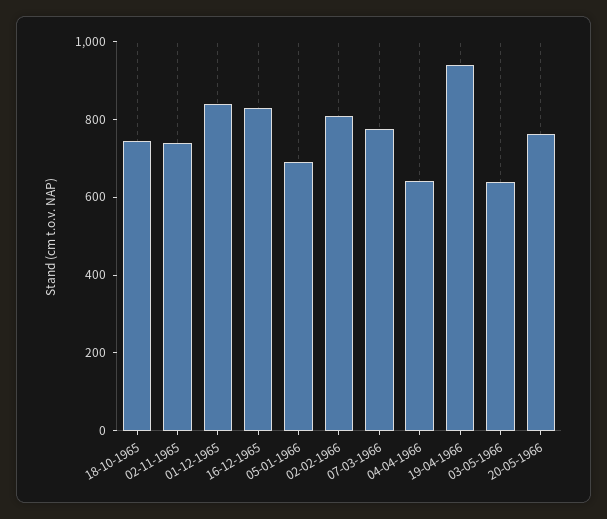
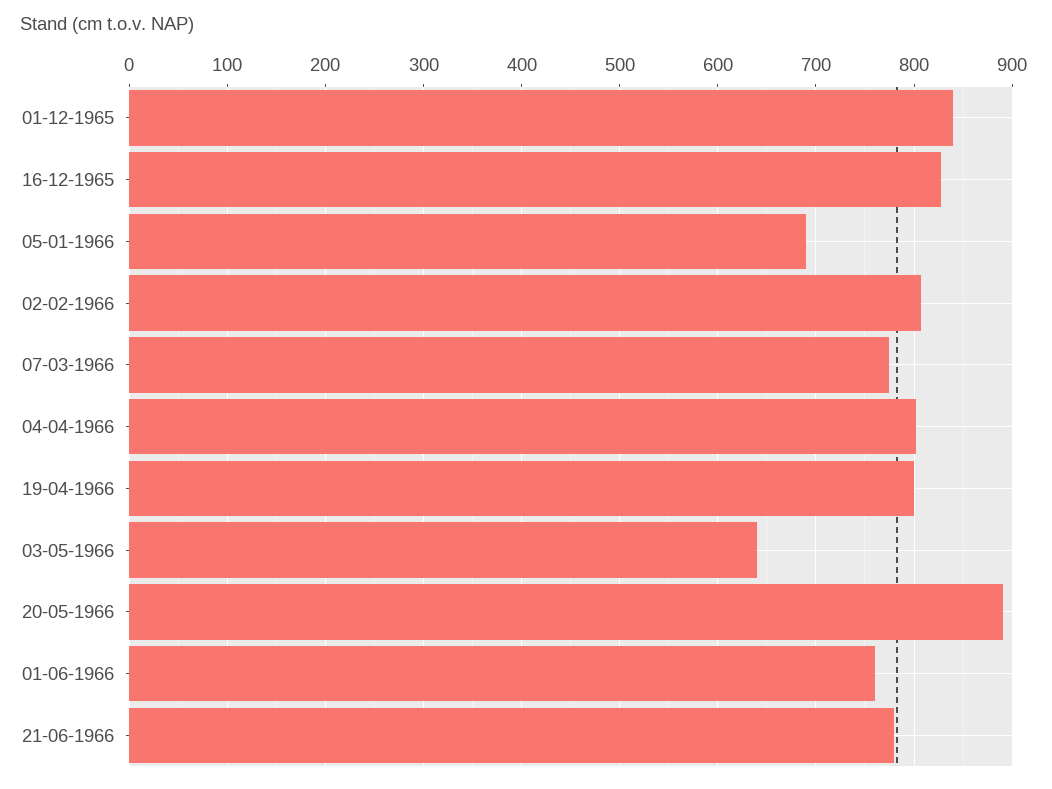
18-10-1965: 750 -> none
02-11-1965: 750 -> none
04-04-1966: 650 -> 800
19-04-1966: 950 -> 800
20-05-1966: 750 -> 890
01-06-1966: none -> 760
21-06-1966: none -> 780

